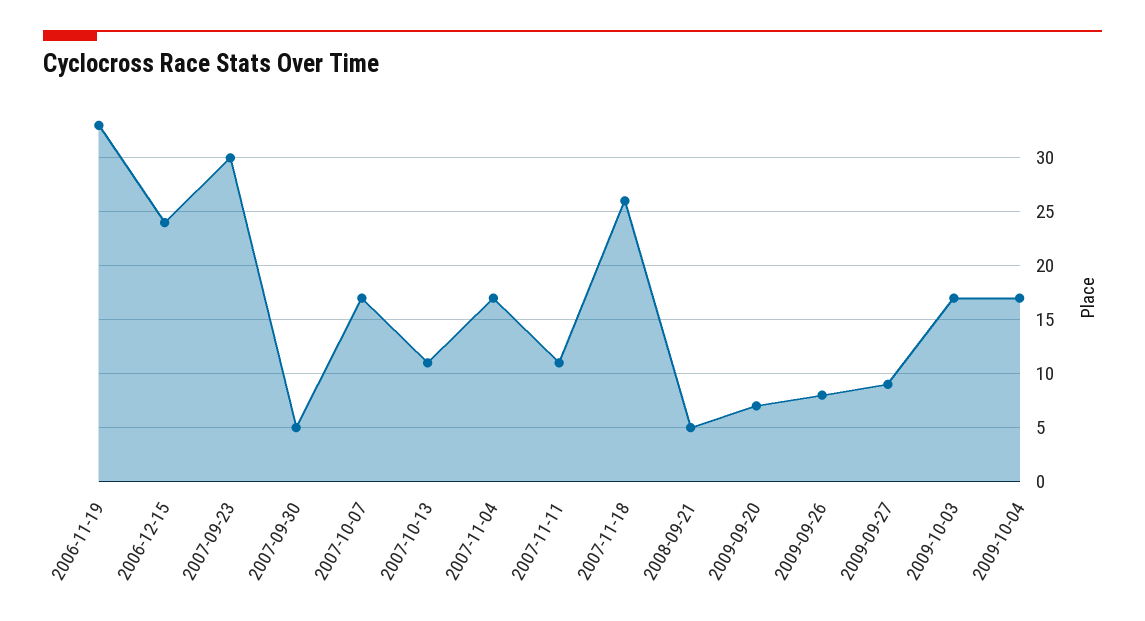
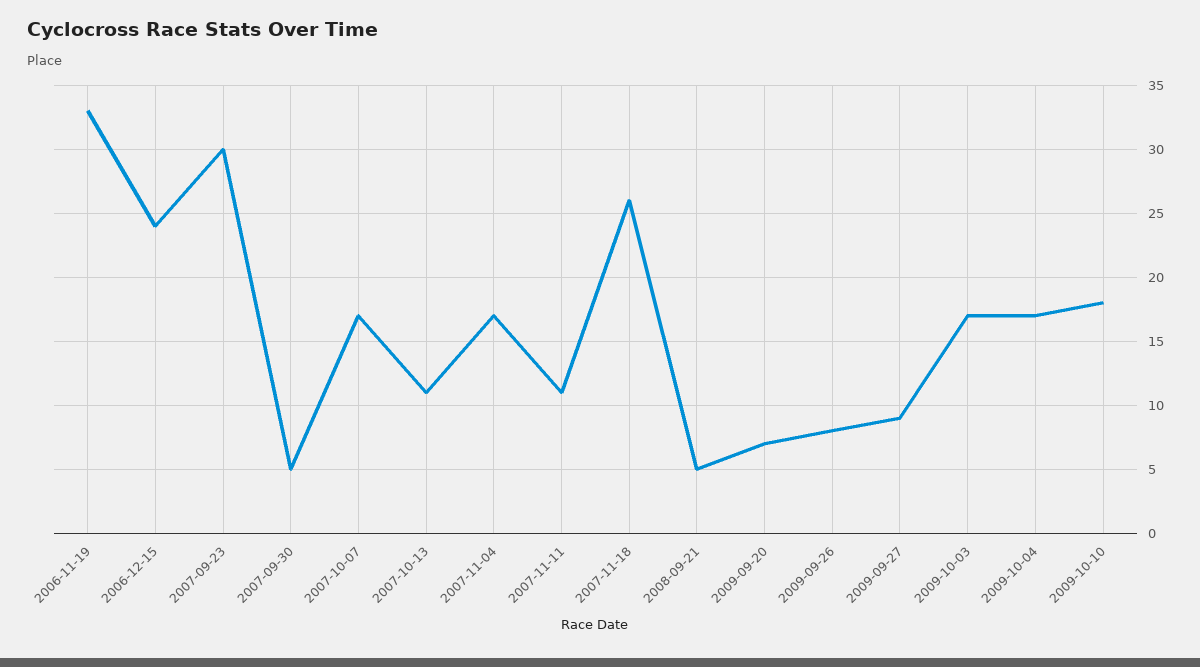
2009-10-10: none -> 18

